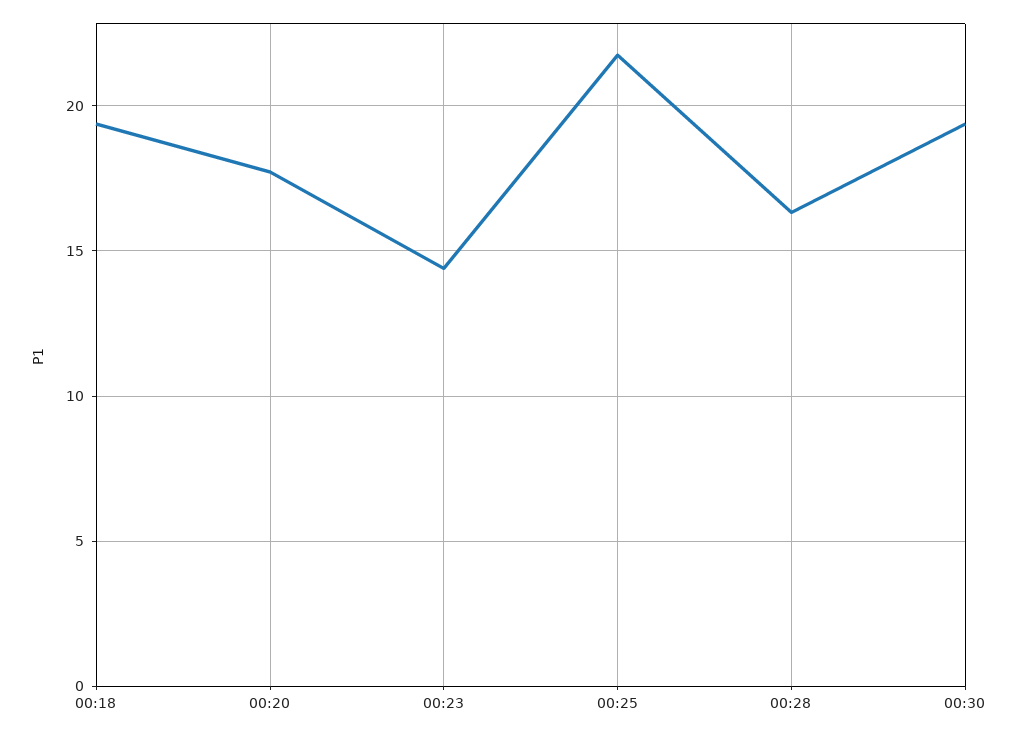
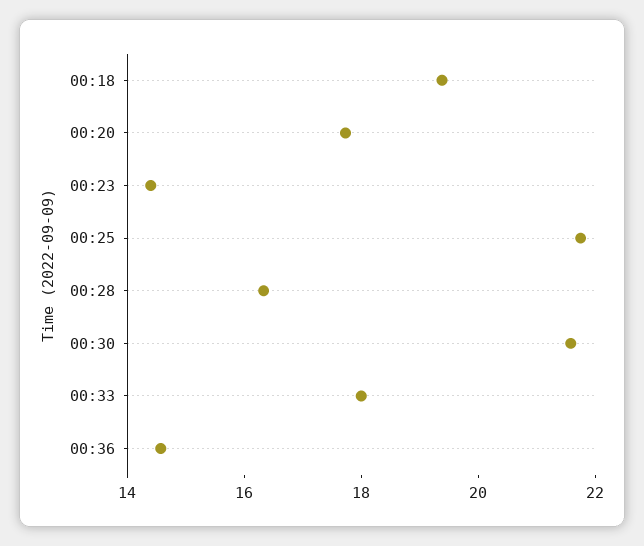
00:30: 19.5 -> 21.5
00:33: none -> 18
00:36: none -> 14.5

